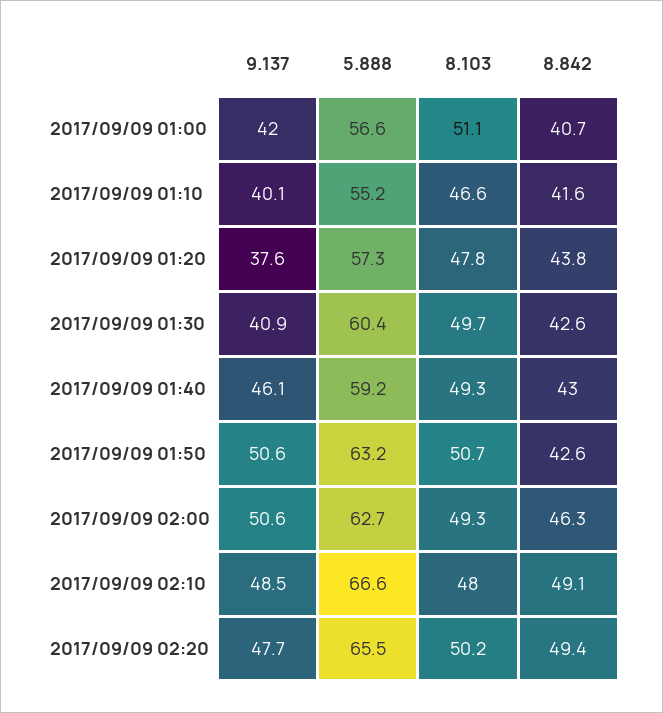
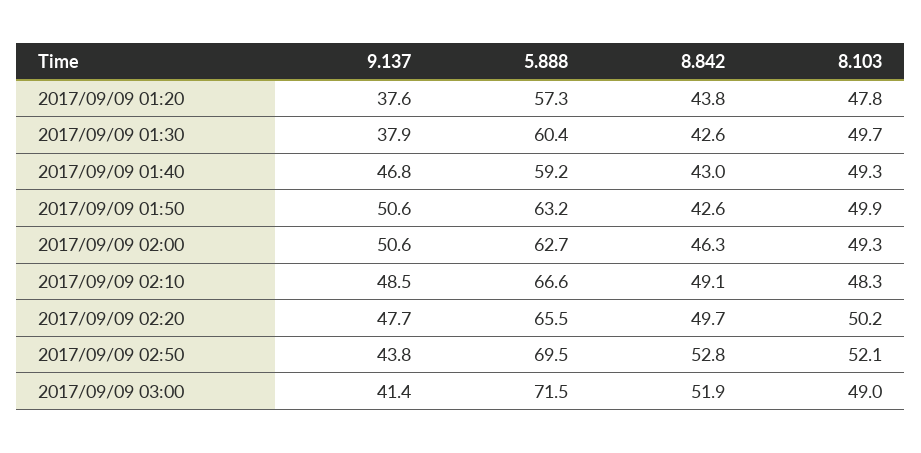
9.137, 2017/09/09 01:00: 42 -> none
5.888, 2017/09/09 01:00: 56.6 -> none
8.103, 2017/09/09 01:00: 51.1 -> none
8.842, 2017/09/09 01:00: 40.7 -> none
9.137, 2017/09/09 01:10: 40.1 -> none
5.888, 2017/09/09 01:10: 55.2 -> none
8.103, 2017/09/09 01:10: 46.6 -> none
8.842, 2017/09/09 01:10: 41.6 -> none
9.137, 2017/09/09 01:30: 40.9 -> 37.9
9.137, 2017/09/09 01:40: 46.1 -> 46.8
8.103, 2017/09/09 01:50: 50.7 -> 49.9
8.103, 2017/09/09 02:10: 48 -> 48.3
8.842, 2017/09/09 02:20: 49.4 -> 49.7
9.137, 2017/09/09 02:50: none -> 43.8
5.888, 2017/09/09 02:50: none -> 69.5
8.842, 2017/09/09 02:50: none -> 52.8
8.103, 2017/09/09 02:50: none -> 52.1
9.137, 2017/09/09 03:00: none -> 41.4
5.888, 2017/09/09 03:00: none -> 71.5
8.842, 2017/09/09 03:00: none -> 51.9
8.103, 2017/09/09 03:00: none -> 49

